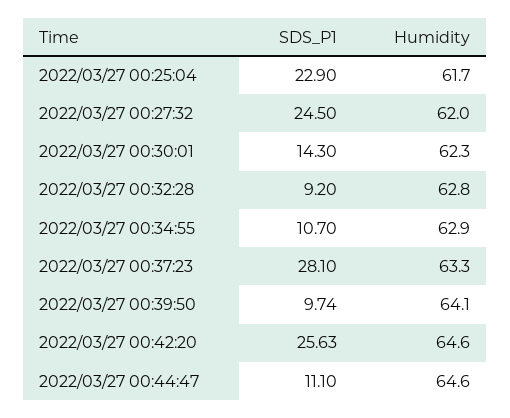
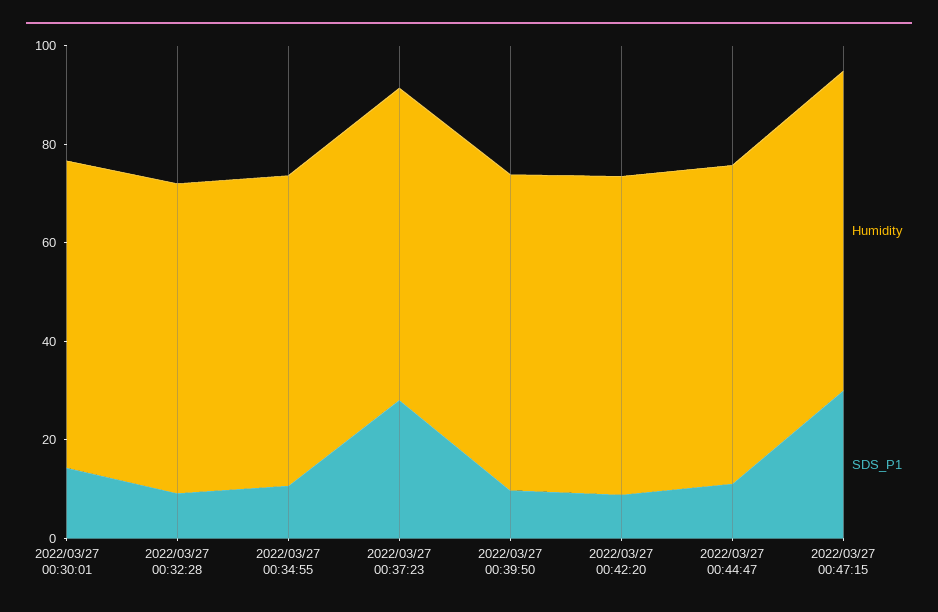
SDS_P1, 2022/03/27 00:25:04: 22.9 -> none
Humidity, 2022/03/27 00:25:04: 61.7 -> none
SDS_P1, 2022/03/27 00:27:32: 24.5 -> none
Humidity, 2022/03/27 00:27:32: 62 -> none
SDS_P1, 2022/03/27 00:42:20: 25.63 -> 10
Humidity, 2022/03/27 00:47:15: none -> 65
SDS_P1, 2022/03/27 00:47:15: none -> 30

